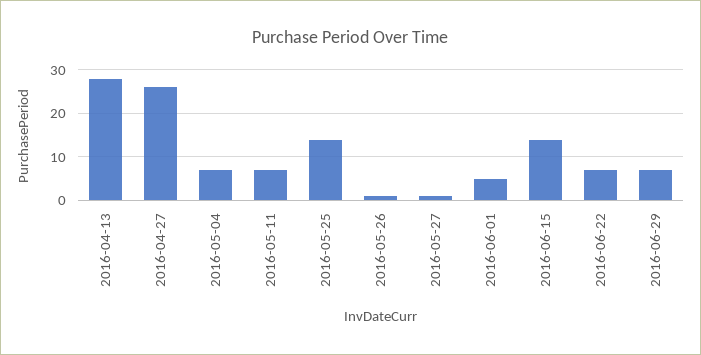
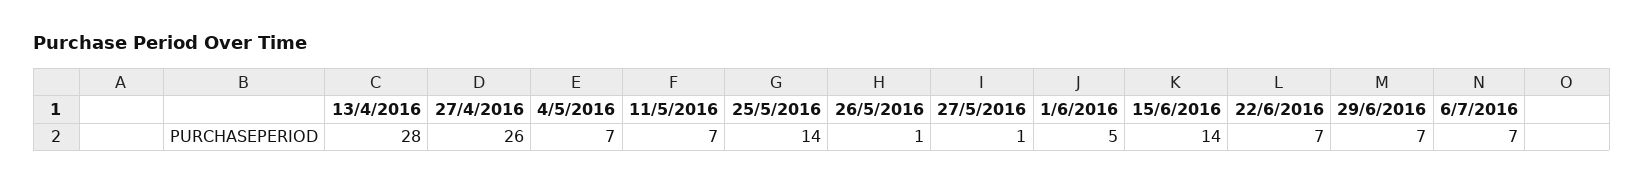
6/7/2016: none -> 7

